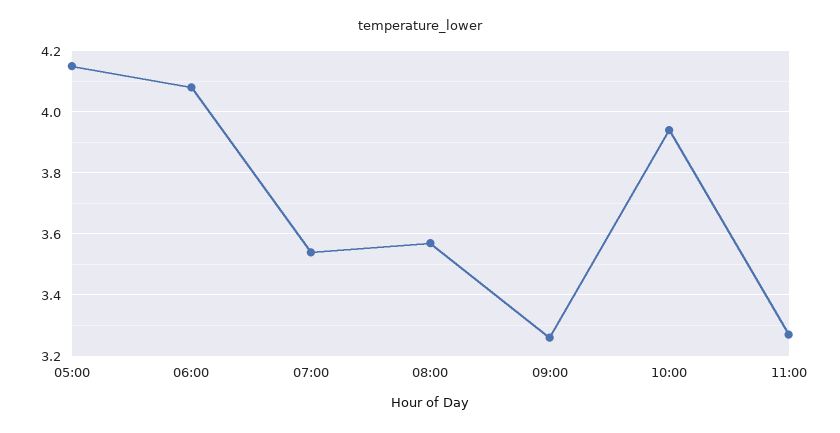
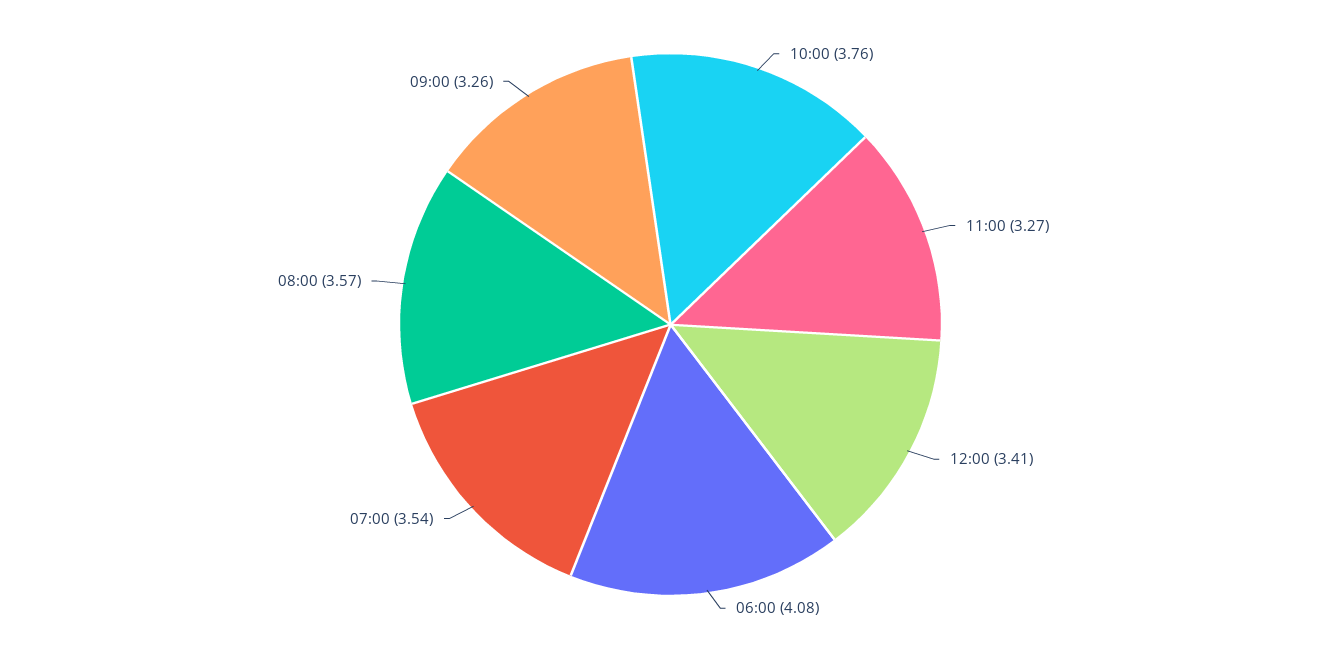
05:00: 4.15 -> none
10:00: 3.95 -> 3.76
12:00: none -> 3.41

